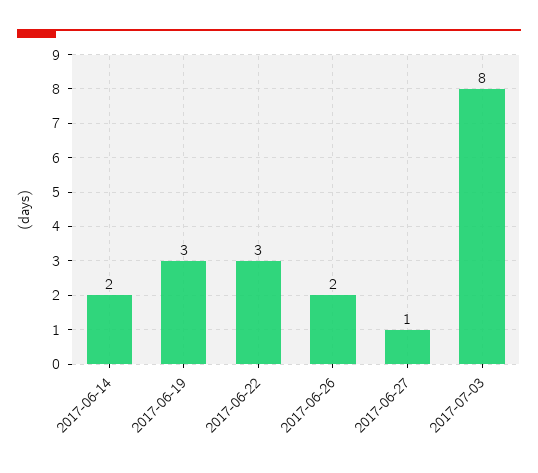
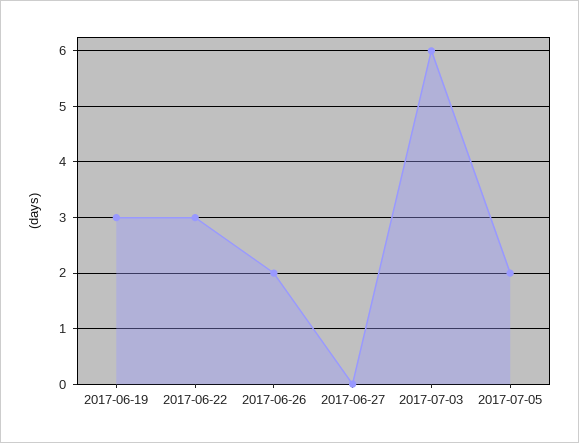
2017-06-14: 2 -> none
2017-06-27: 1 -> 0
2017-07-03: 8 -> 6
2017-07-05: none -> 2

